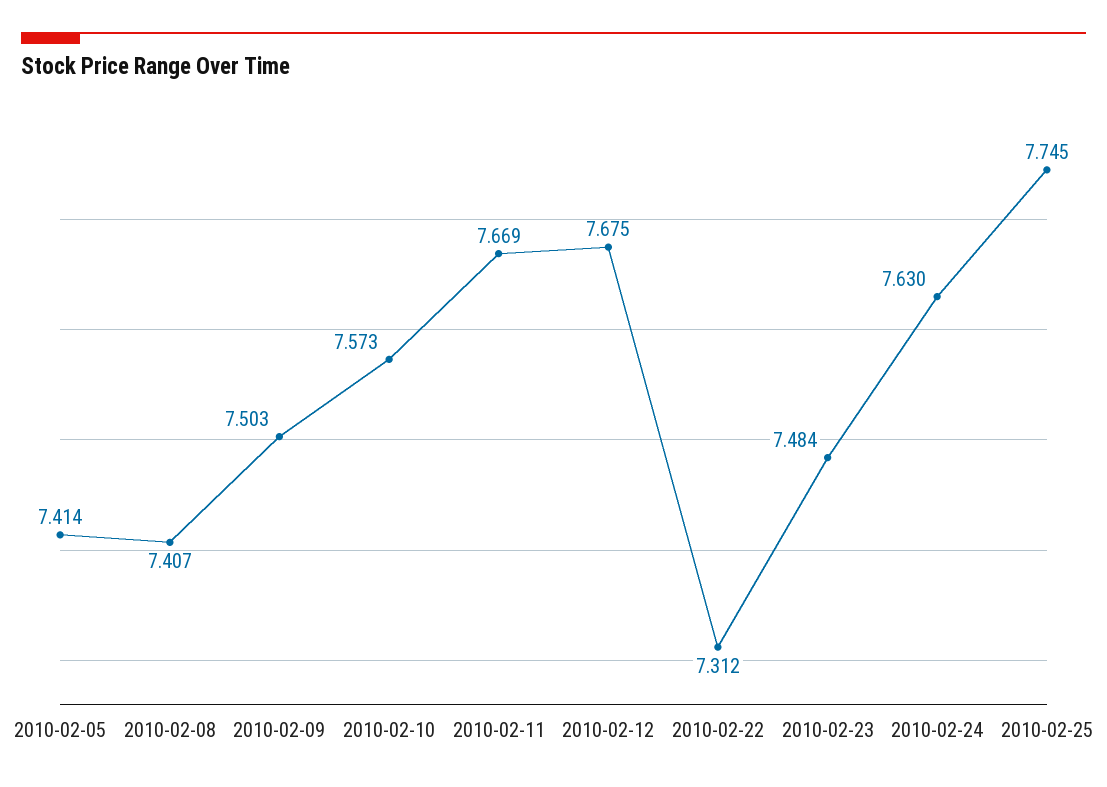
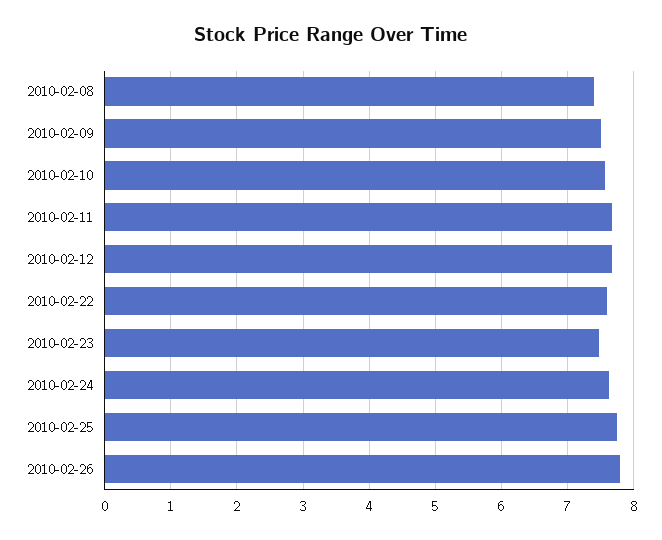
2010-02-05: 7.414 -> none
2010-02-22: 7.312 -> 7.6
2010-02-26: none -> 7.8

